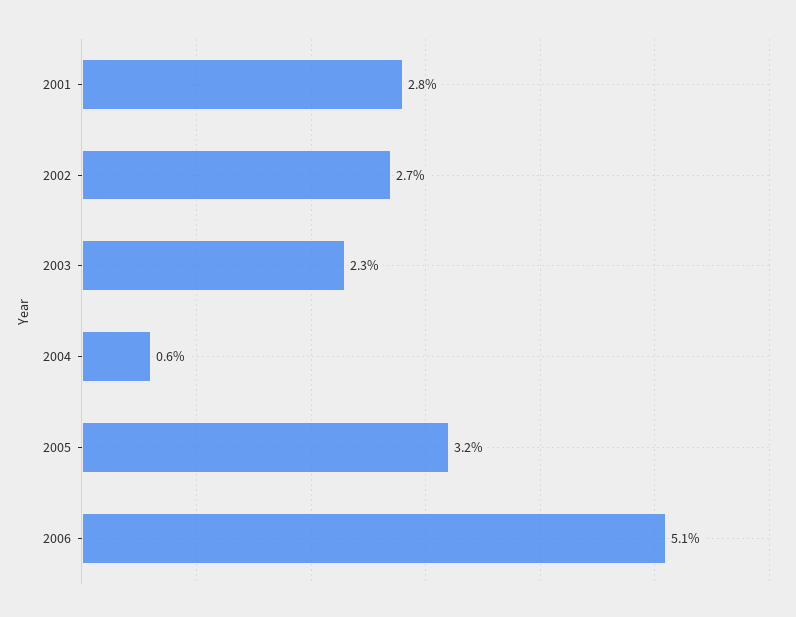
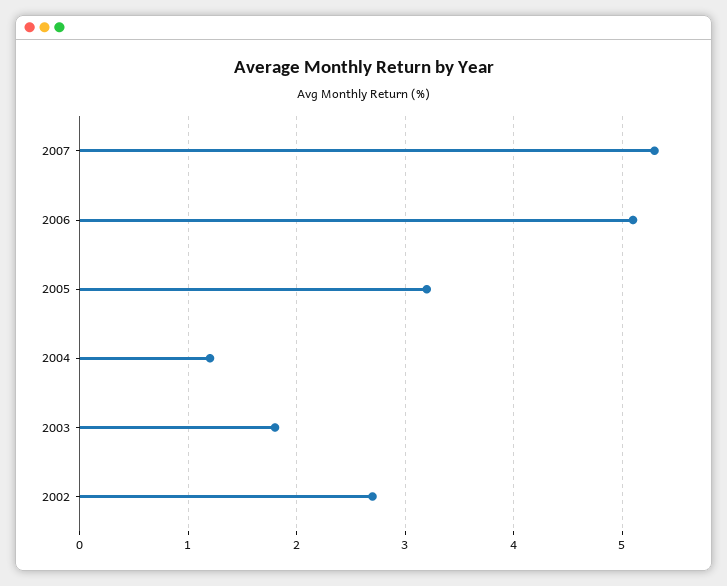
2001: 2.8 -> none
2003: 2.3 -> 1.8
2004: 0.6 -> 1.2
2007: none -> 5.3

